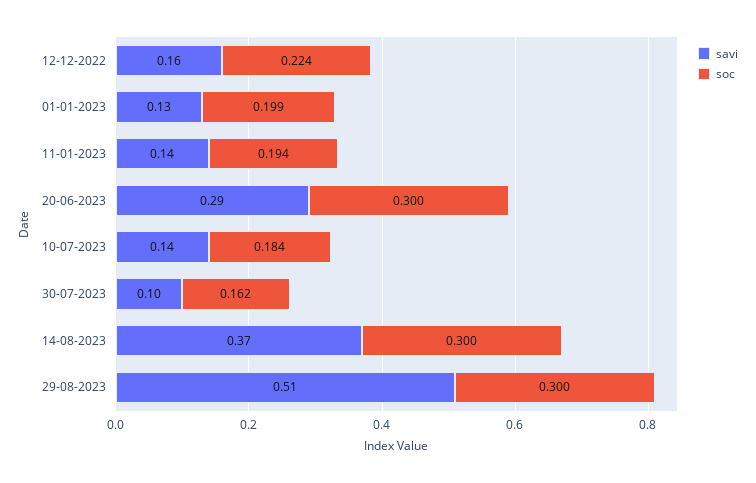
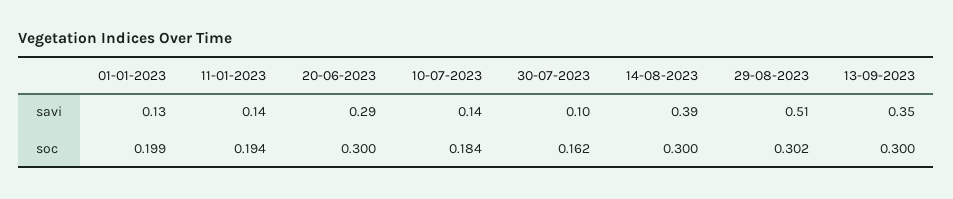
savi, 12-12-2022: 0.16 -> none
soc, 12-12-2022: 0.224 -> none
savi, 14-08-2023: 0.37 -> 0.39
soc, 29-08-2023: 0.3 -> 0.302
savi, 13-09-2023: none -> 0.35
soc, 13-09-2023: none -> 0.3

